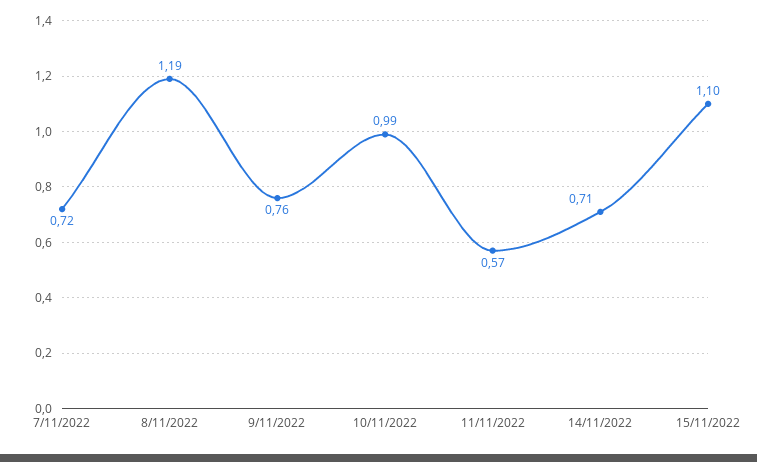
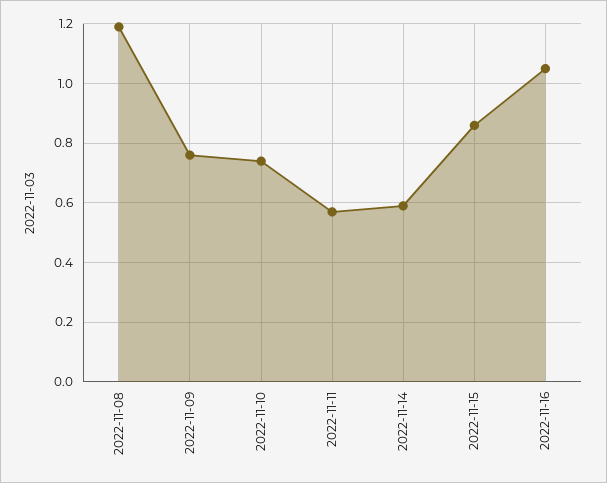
7/11/2022: 0.72 -> none
10/11/2022: 0.99 -> 0.75
14/11/2022: 0.71 -> 0.6
15/11/2022: 1.1 -> 0.85
2022-11-16: none -> 1.05

